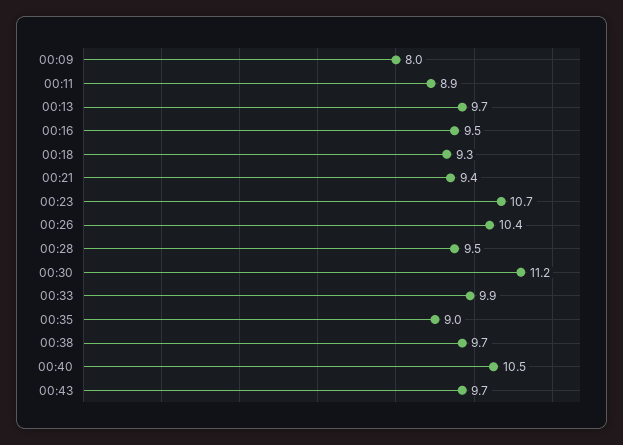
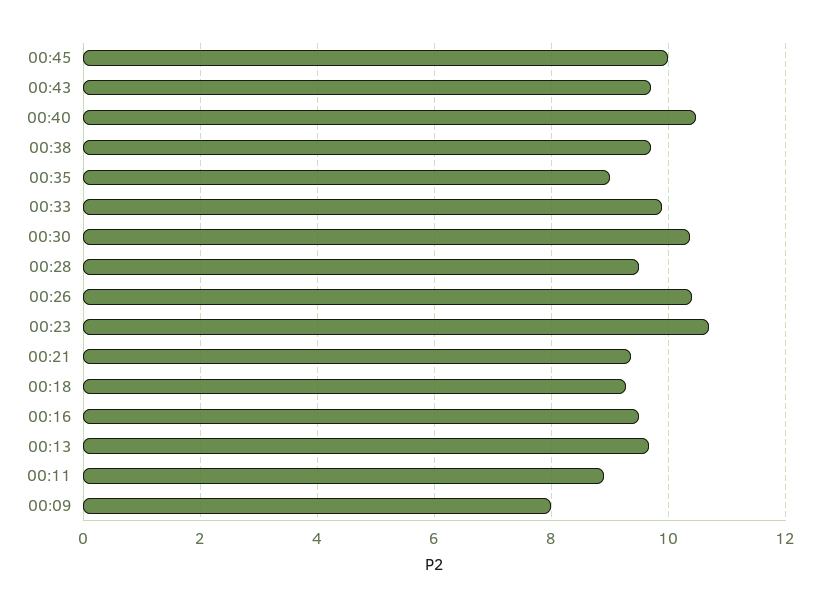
00:30: 11.2 -> 10.4
00:45: none -> 10

